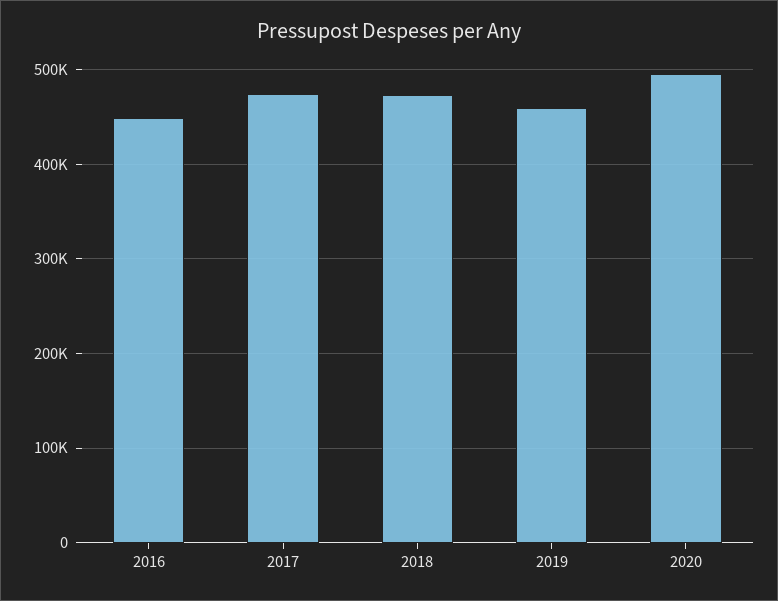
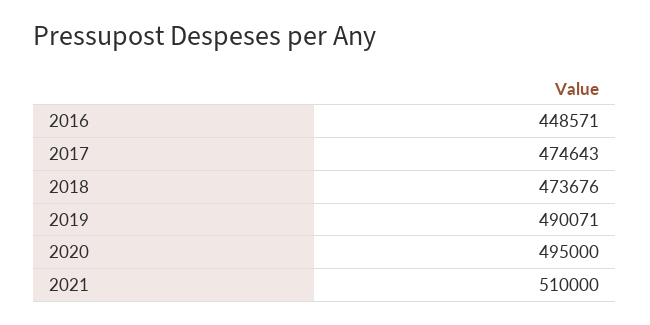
2019: 460000 -> 490071
2021: none -> 510000

